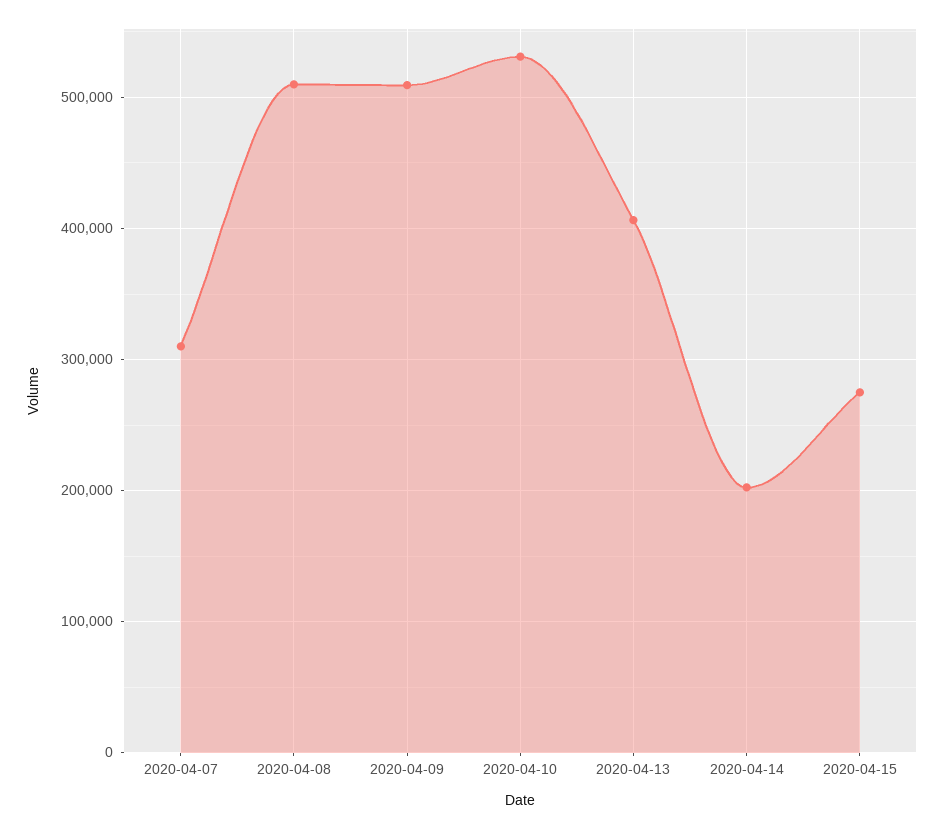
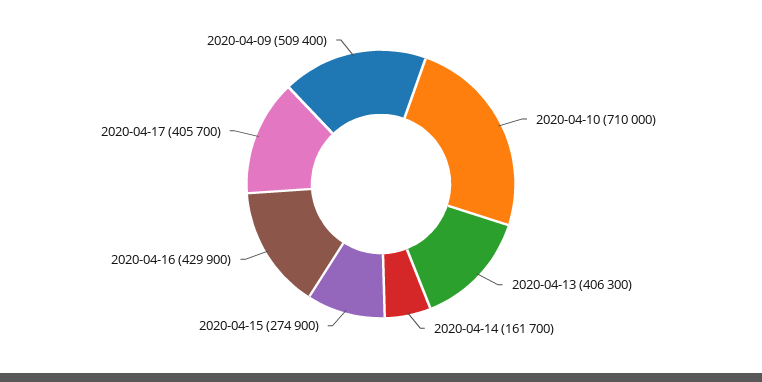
2020-04-07: 310000 -> none
2020-04-08: 510000 -> none
2020-04-10: 530000 -> 710000
2020-04-14: 200000 -> 161700
2020-04-16: none -> 429900
2020-04-17: none -> 405700

